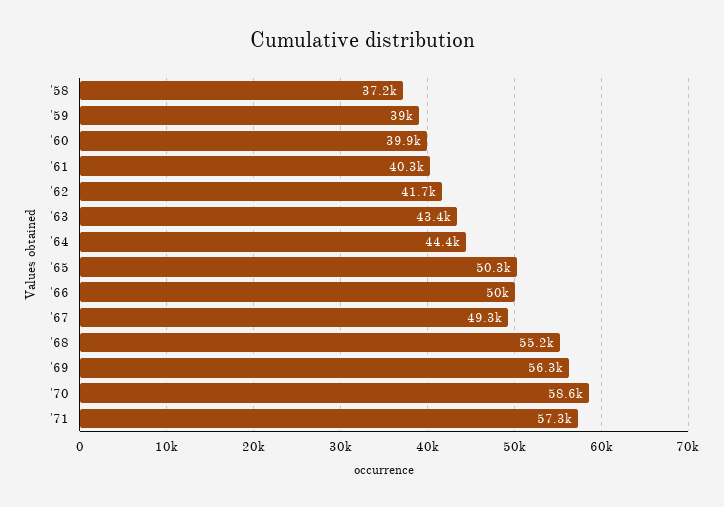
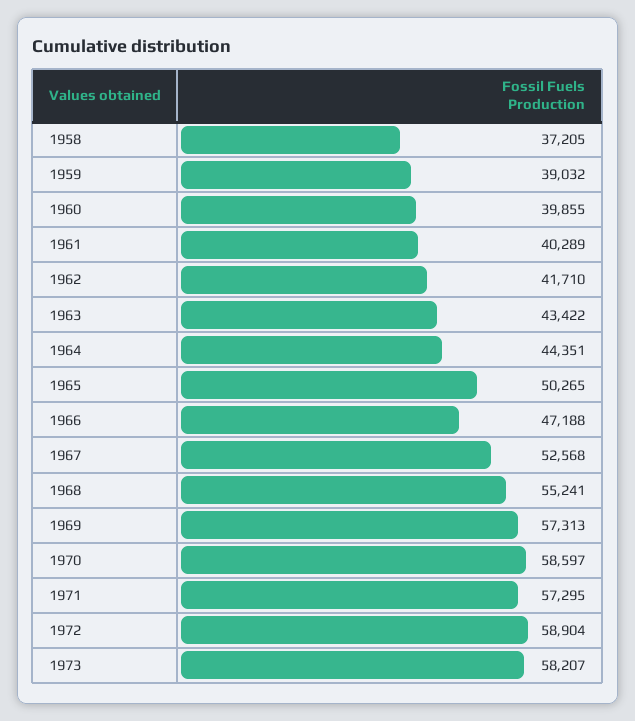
'66: 50000 -> 47188
'67: 49300 -> 52568
'69: 56300 -> 57313
1972: none -> 58904
1973: none -> 58207

